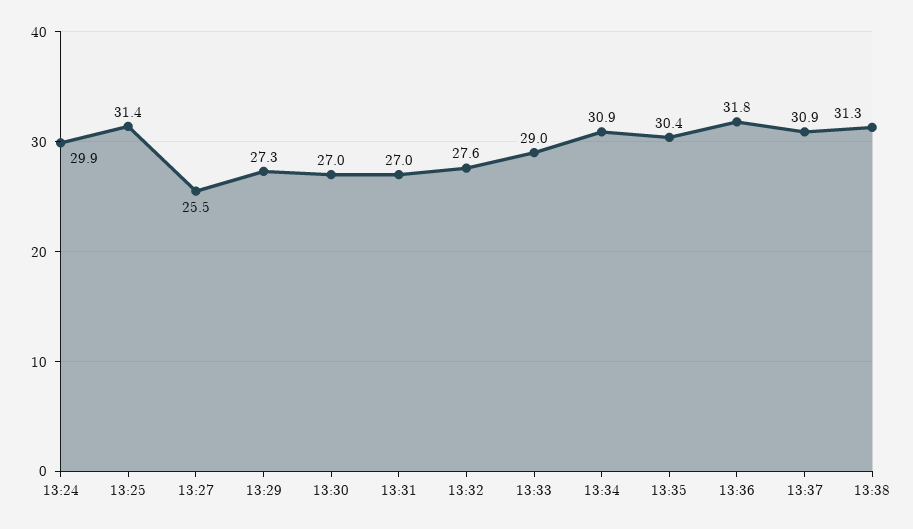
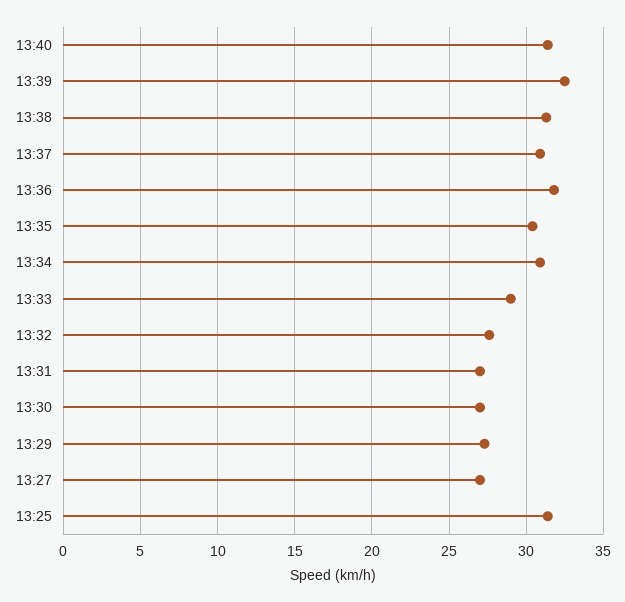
13:24: 29.9 -> none
13:27: 25.5 -> 27
13:40: none -> 31.5
13:39: none -> 32.5

